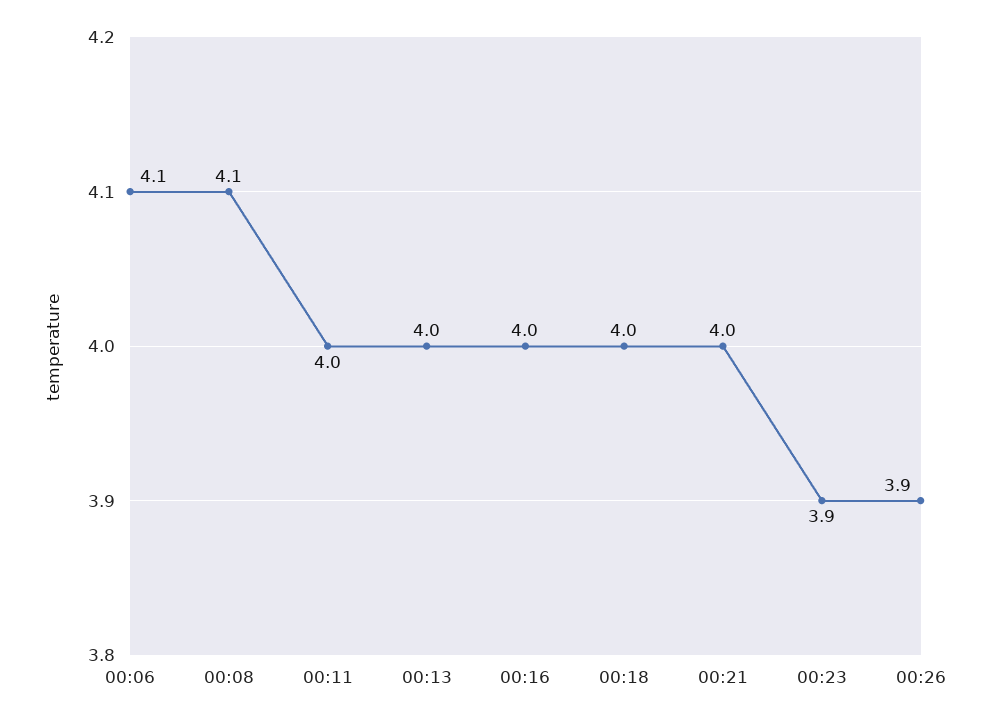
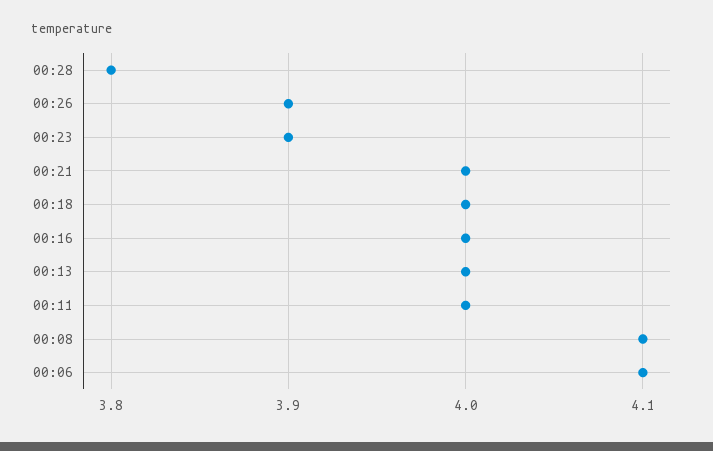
00:28: none -> 3.8

